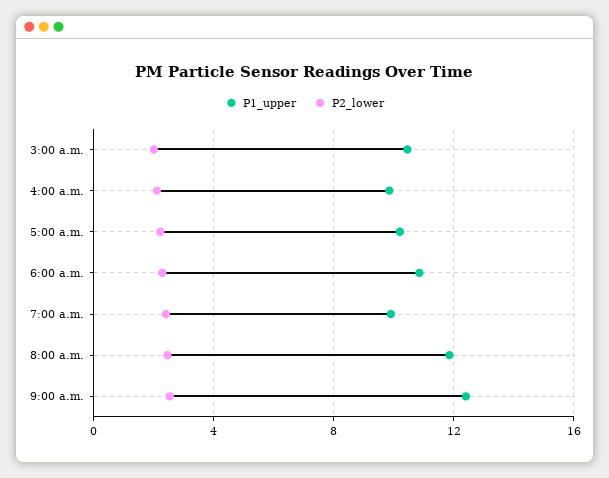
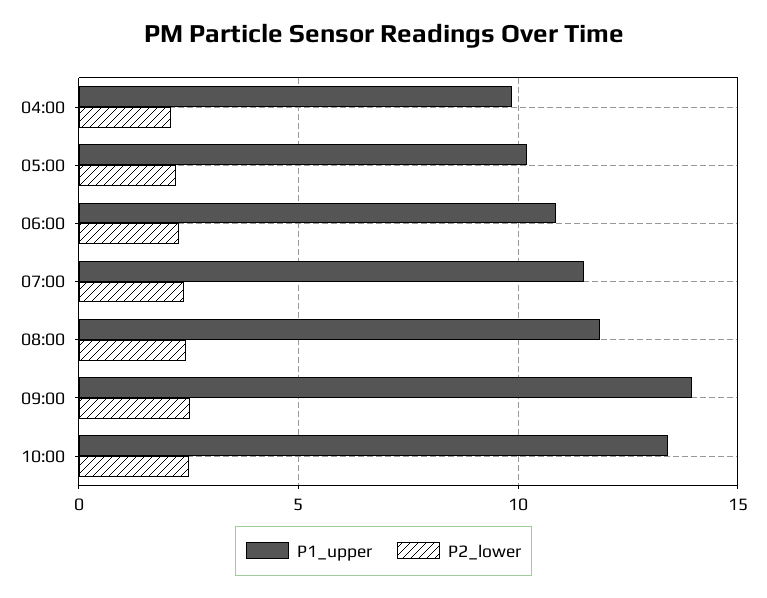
P1_upper, 3:00 a.m.: 10.5 -> none
P2_lower, 3:00 a.m.: 2 -> none
P1_upper, 7:00 a.m.: 10 -> 11.5
P1_upper, 9:00 a.m.: 12.5 -> 14
P1_upper, 10:00: none -> 13.5
P2_lower, 10:00: none -> 2.5

